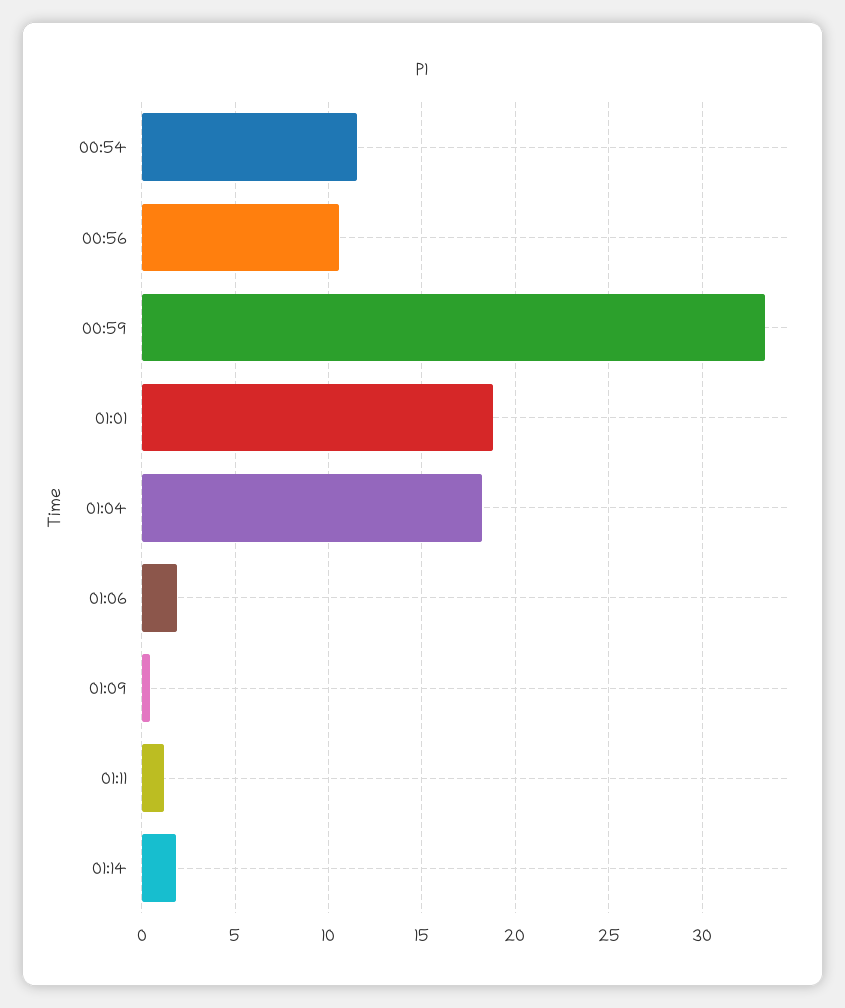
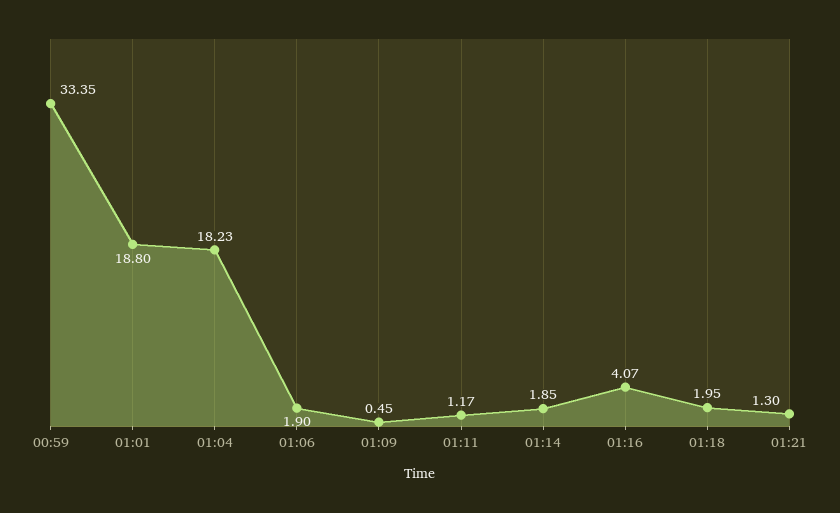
00:54: 11.5 -> none
00:56: 10.5 -> none
01:16: none -> 4.07
01:18: none -> 1.95
01:21: none -> 1.3

